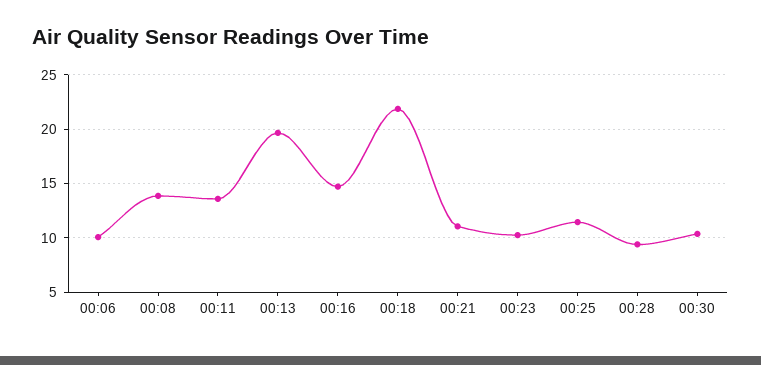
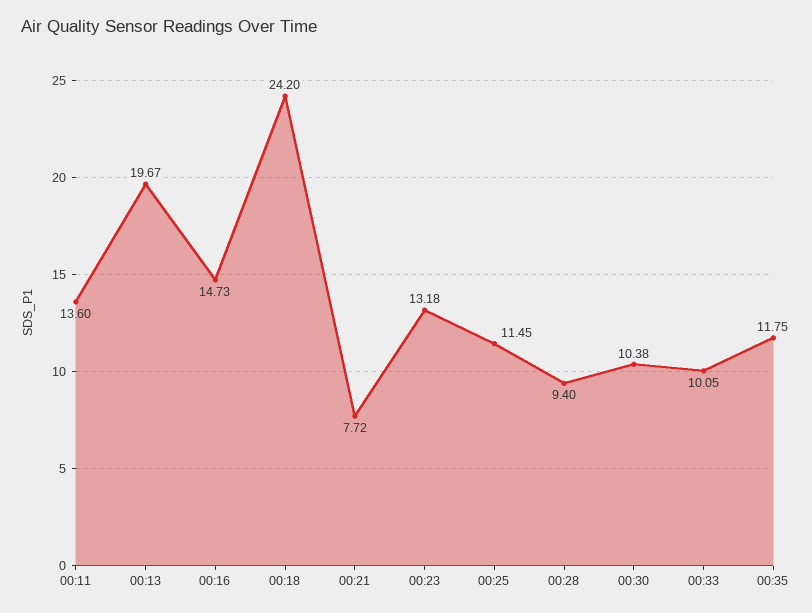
00:06: 10 -> none
00:08: 14 -> none
00:18: 22 -> 24.2
00:21: 11 -> 7.72
00:23: 10 -> 13.18
00:33: none -> 10.05
00:35: none -> 11.75

